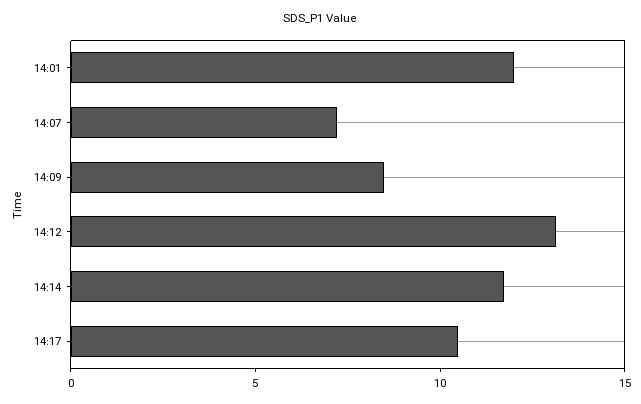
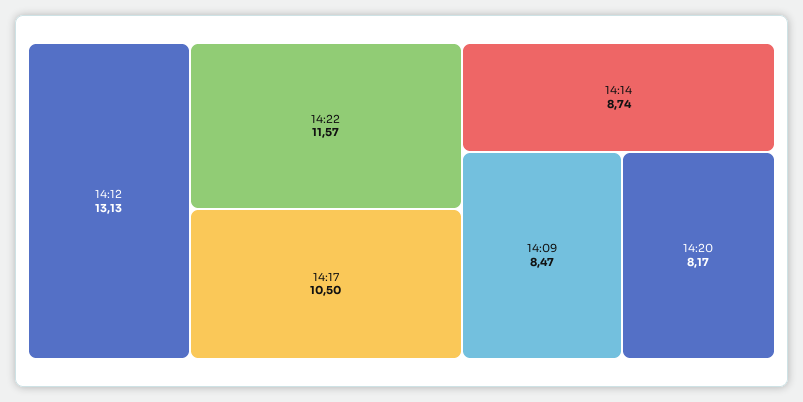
14:01: 12 -> none
14:07: 7 -> none
14:14: 12 -> 8.74
14:22: none -> 11.57
14:20: none -> 8.17

